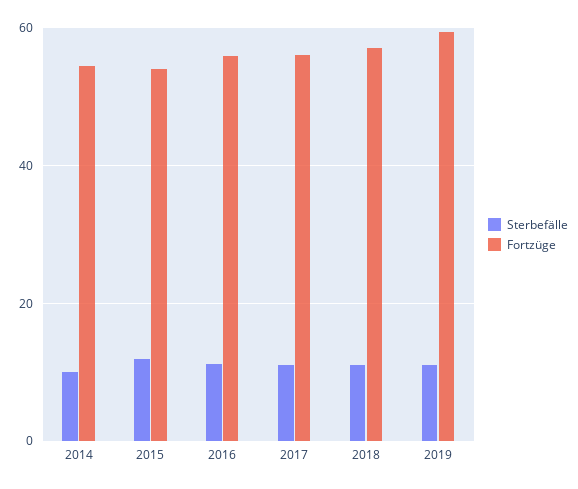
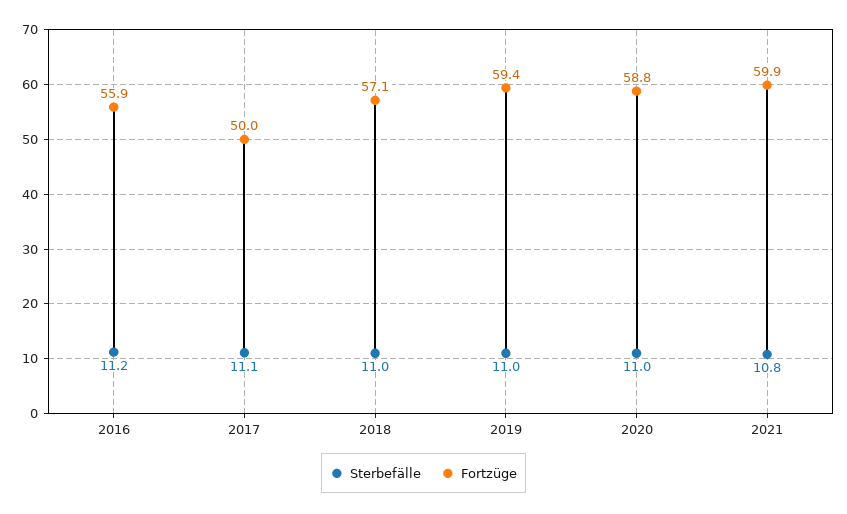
Sterbefälle, 2014: 10 -> none
Fortzüge, 2014: 54 -> none
Sterbefälle, 2015: 12 -> none
Fortzüge, 2015: 54 -> none
Fortzüge, 2017: 56 -> 50
Sterbefälle, 2020: none -> 11
Fortzüge, 2020: none -> 58.8
Sterbefälle, 2021: none -> 10.8
Fortzüge, 2021: none -> 59.9

